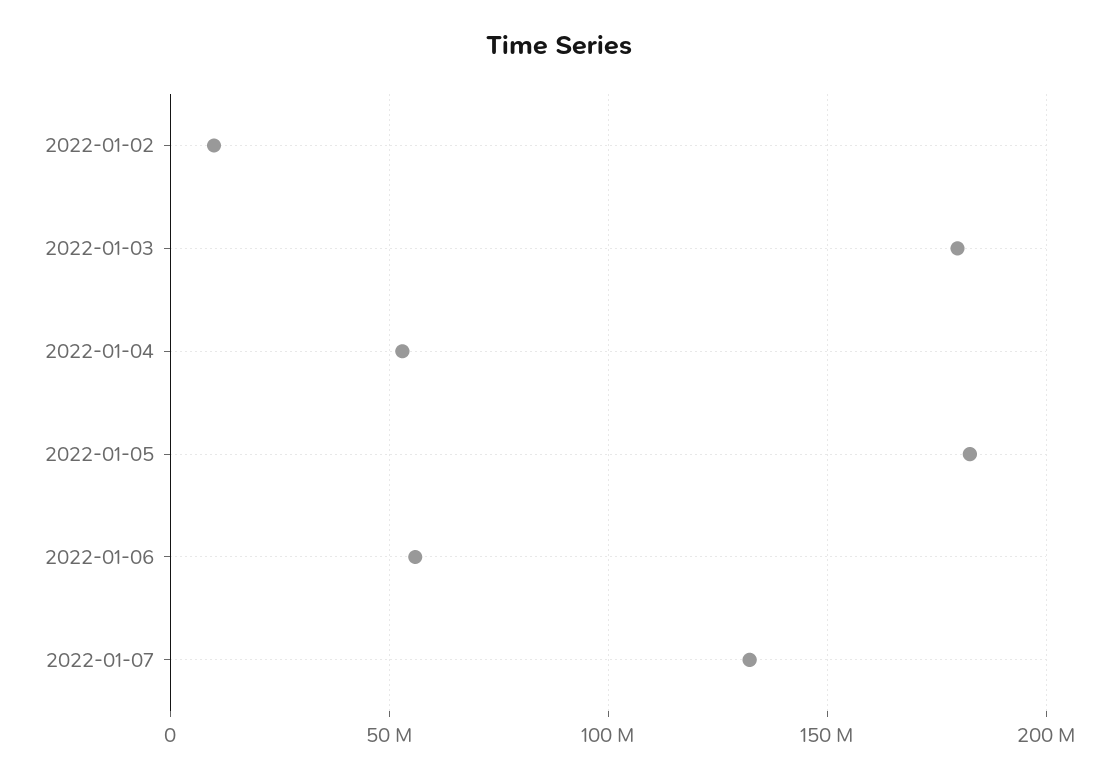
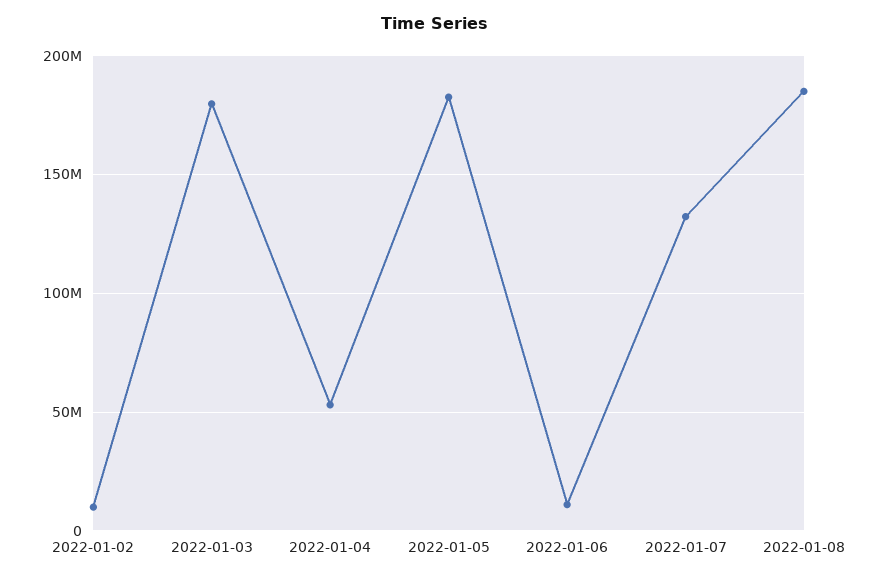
2022-01-06: 55000000 -> 10000000
2022-01-08: none -> 185000000

